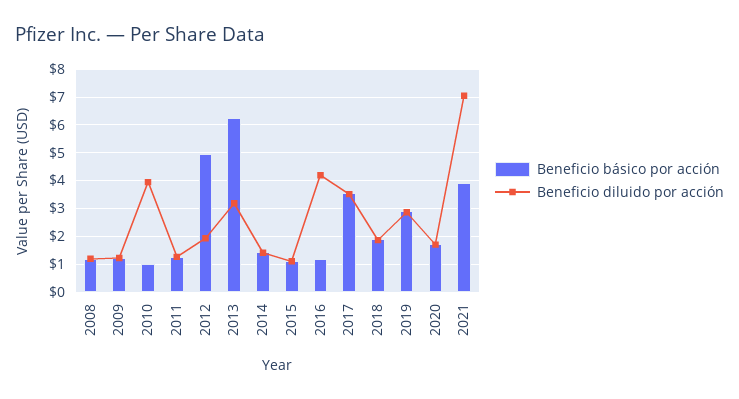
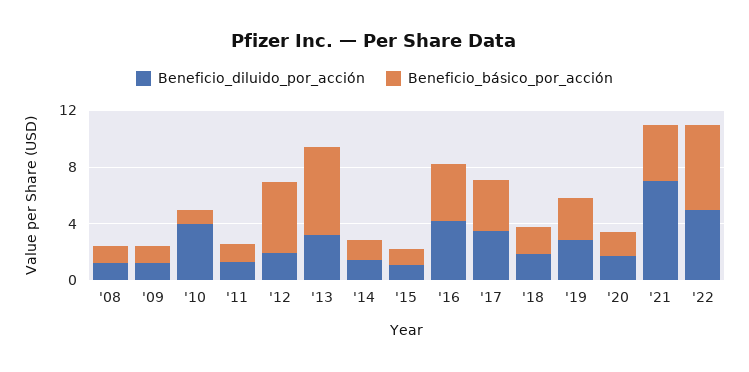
Beneficio básico por acción, 2016: 1.25 -> 4
Beneficio diluido por acción, '22: none -> 5
Beneficio básico por acción, '22: none -> 6

